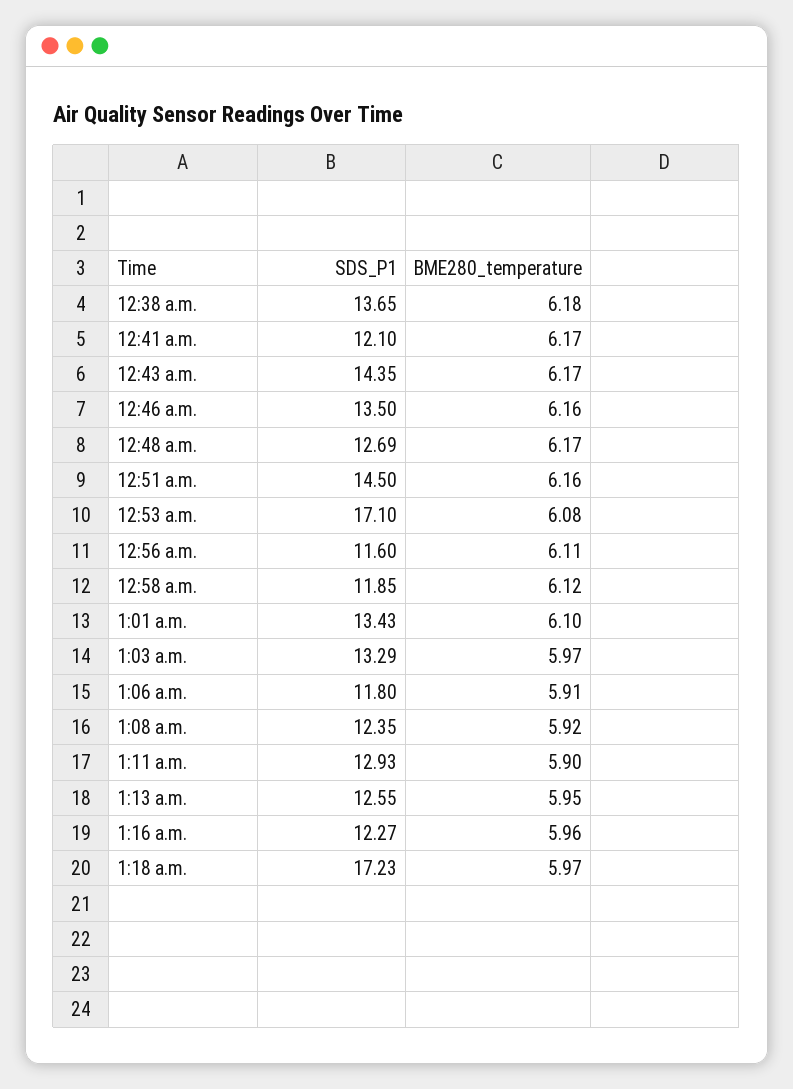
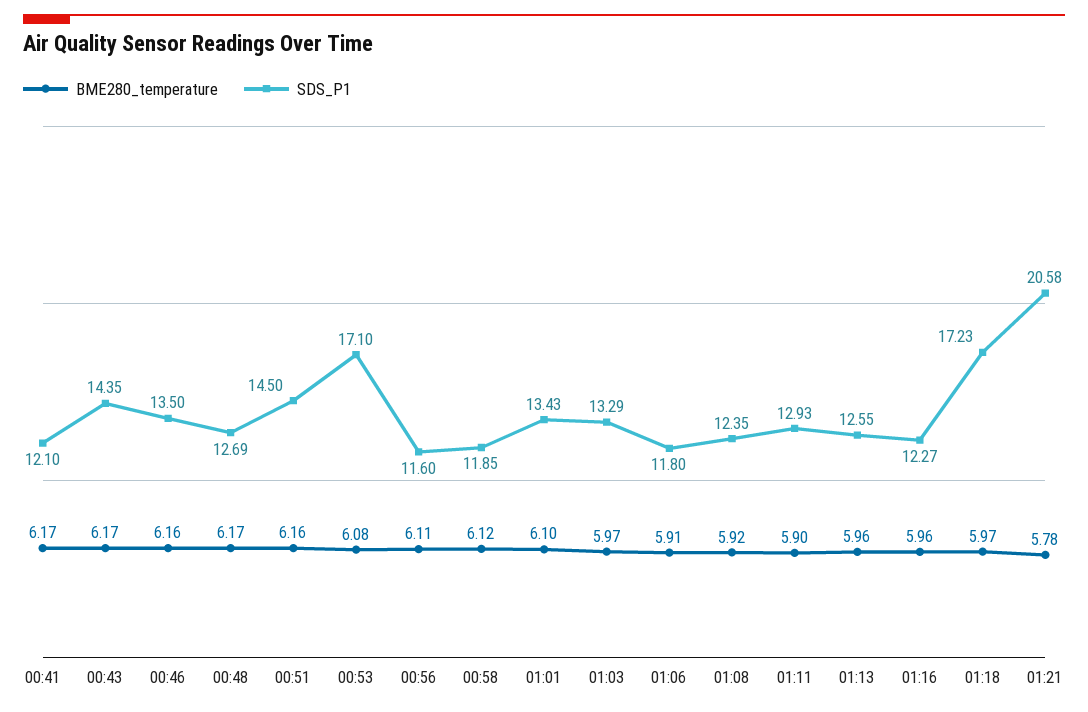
SDS_P1, 12:38 a.m.: 13.65 -> none
BME280_temperature, 12:38 a.m.: 6.18 -> none
BME280_temperature, 1:13 a.m.: 5.95 -> 5.96
BME280_temperature, 01:21: none -> 5.78
SDS_P1, 01:21: none -> 20.58

